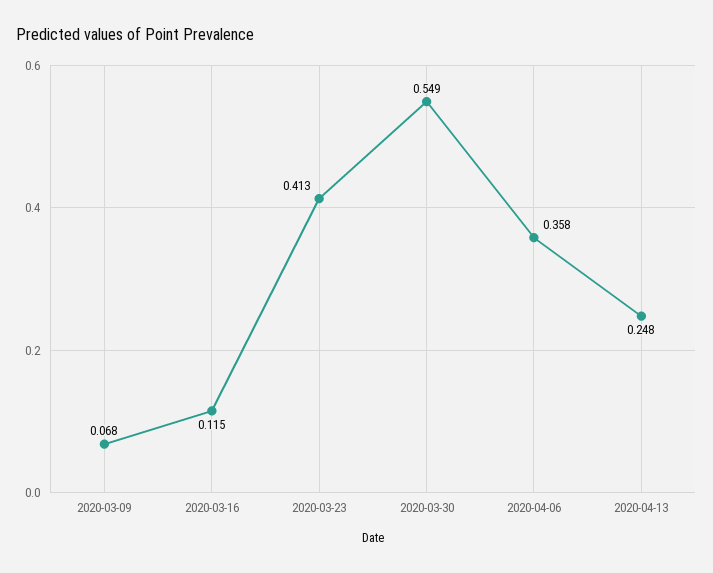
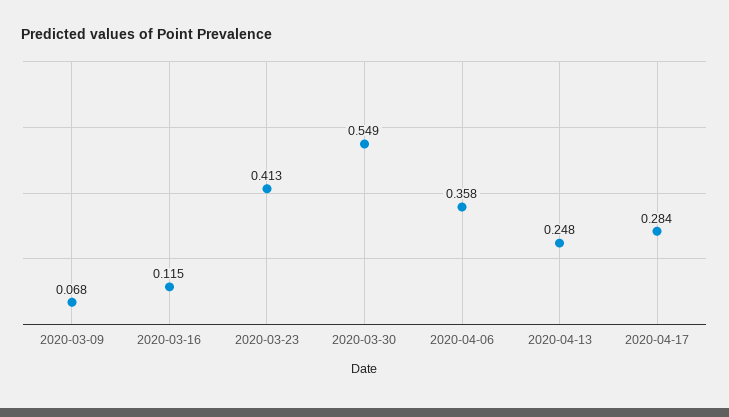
2020-04-17: none -> 0.284

